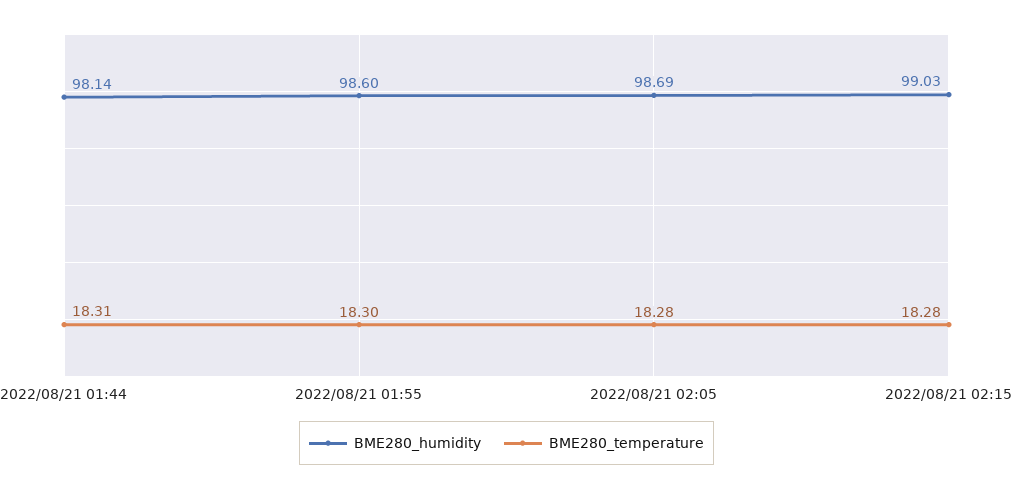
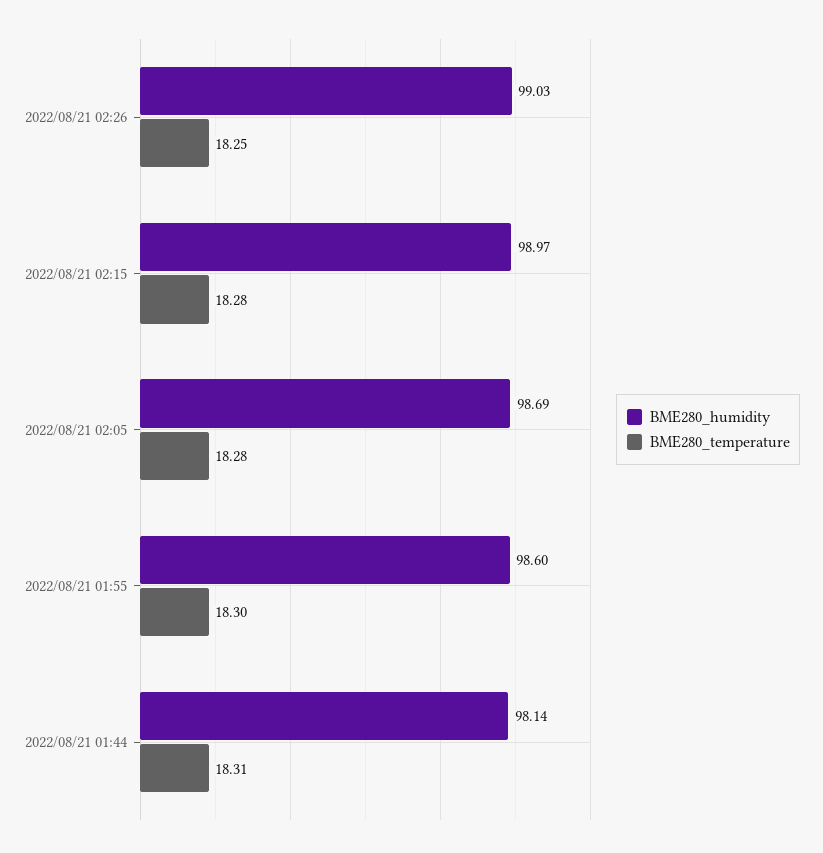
BME280_humidity, 2022/08/21 02:15: 99.03 -> 98.97
BME280_humidity, 2022/08/21 02:26: none -> 99.03
BME280_temperature, 2022/08/21 02:26: none -> 18.25

